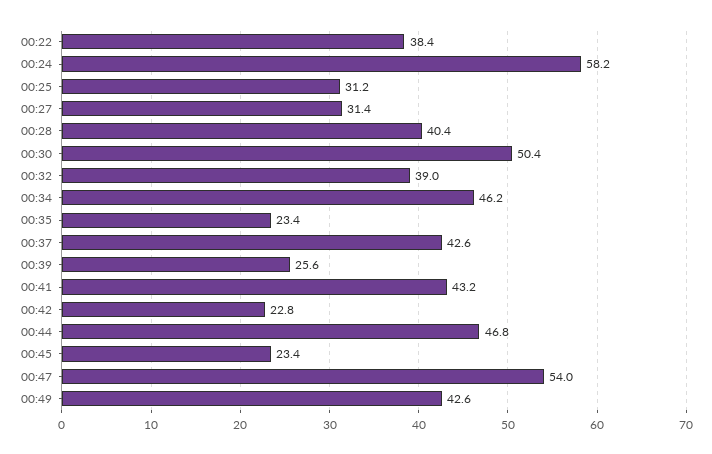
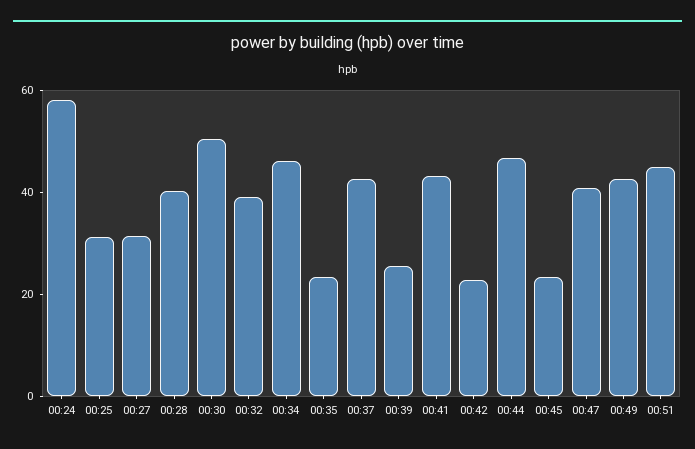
00:22: 38.4 -> none
00:47: 54 -> 40
00:51: none -> 45

